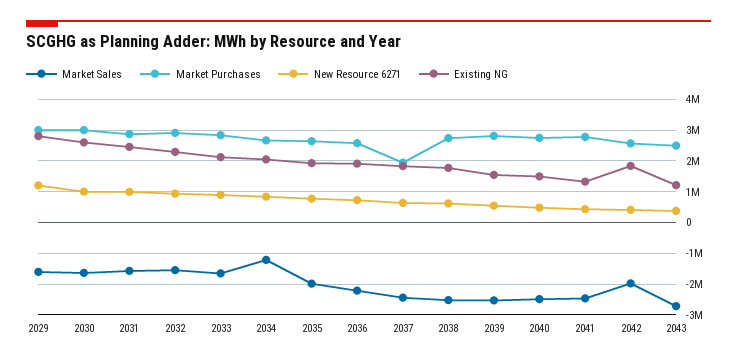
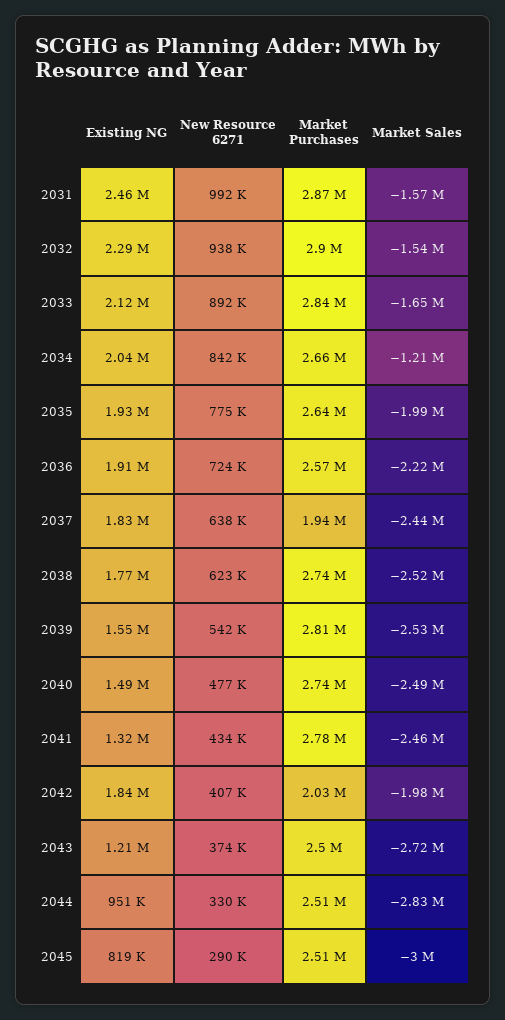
Market Sales, 2029: -1600000 -> none
Market Purchases, 2029: 3000000 -> none
New Resource 6271, 2029: 1200000 -> none
Existing NG, 2029: 2800000 -> none
Market Sales, 2030: -1600000 -> none
Market Purchases, 2030: 3000000 -> none
New Resource 6271, 2030: 1000000 -> none
Existing NG, 2030: 2600000 -> none
Market Purchases, 2042: 2600000 -> 2030000
Existing NG, 2044: none -> 951000
New Resource 6271, 2044: none -> 330000
Market Purchases, 2044: none -> 2510000
Market Sales, 2044: none -> -2830000
Existing NG, 2045: none -> 819000
New Resource 6271, 2045: none -> 290000
Market Purchases, 2045: none -> 2510000
Market Sales, 2045: none -> -3000000

